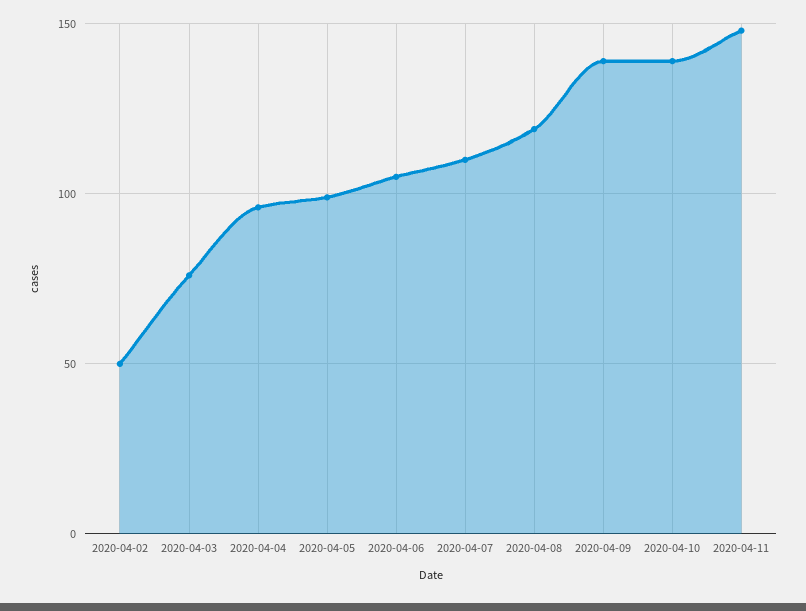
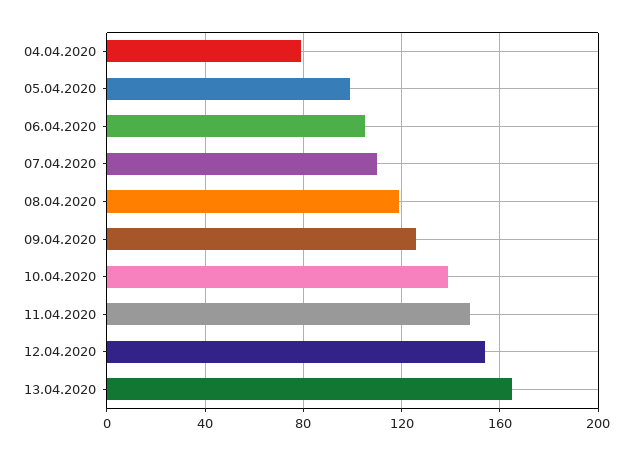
2020-04-02: 50 -> none
2020-04-03: 75 -> none
2020-04-04: 95 -> 80
2020-04-09: 140 -> 125
12.04.2020: none -> 155
13.04.2020: none -> 165

